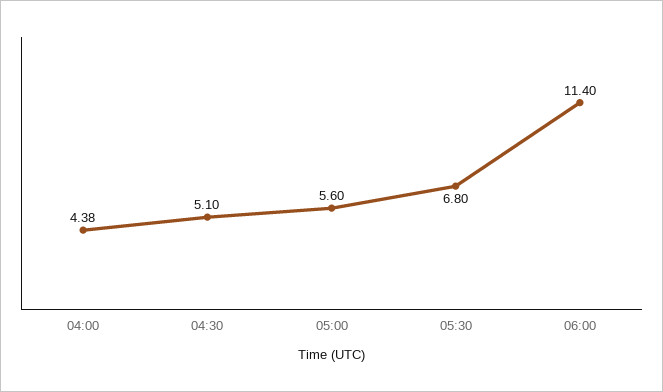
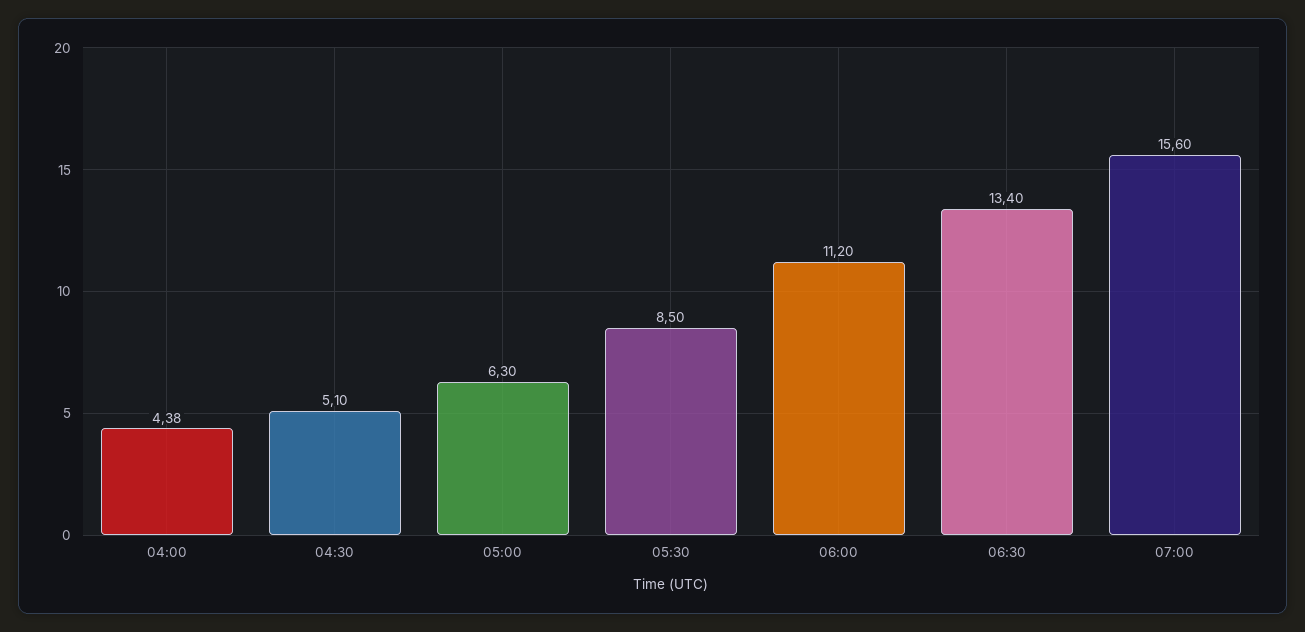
05:00: 5.6 -> 6.3
05:30: 6.8 -> 8.5
06:00: 11.4 -> 11.2
06:30: none -> 13.4
07:00: none -> 15.6

